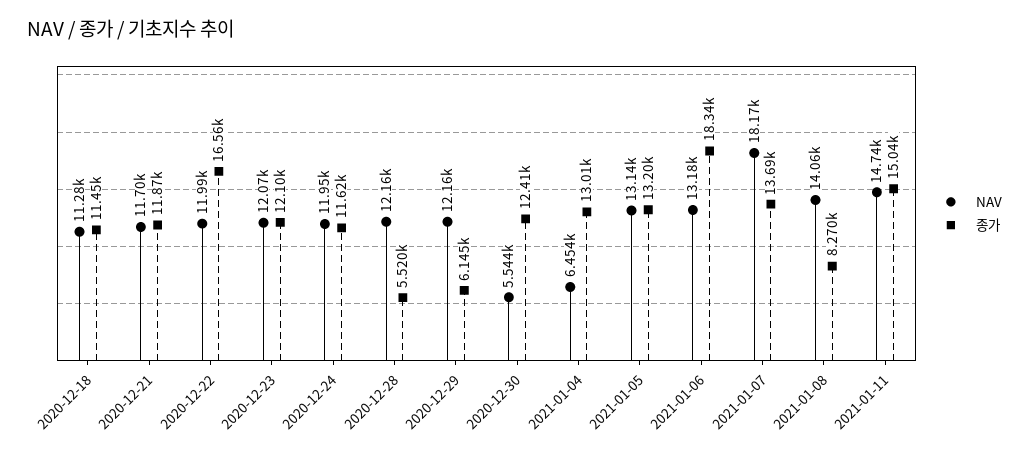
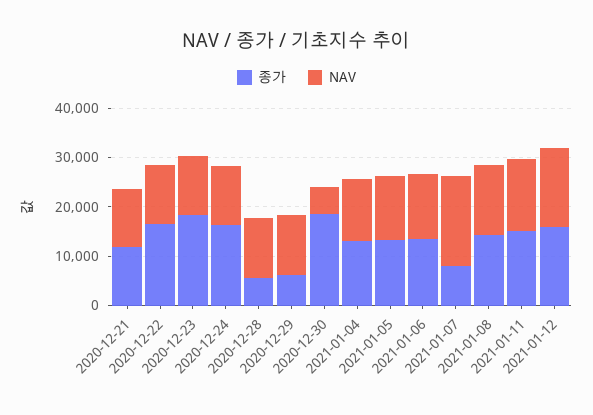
NAV, 2020-12-18: 11280 -> none
종가, 2020-12-18: 11450 -> none
종가, 2020-12-23: 12100 -> 18000
종가, 2020-12-24: 11620 -> 16000
종가, 2020-12-30: 12410 -> 18000
NAV, 2021-01-04: 6454 -> 12000
종가, 2021-01-06: 18340 -> 14000
종가, 2021-01-07: 13690 -> 8000
종가, 2021-01-08: 8270 -> 14000
종가, 2021-01-12: none -> 16000
NAV, 2021-01-12: none -> 16000

